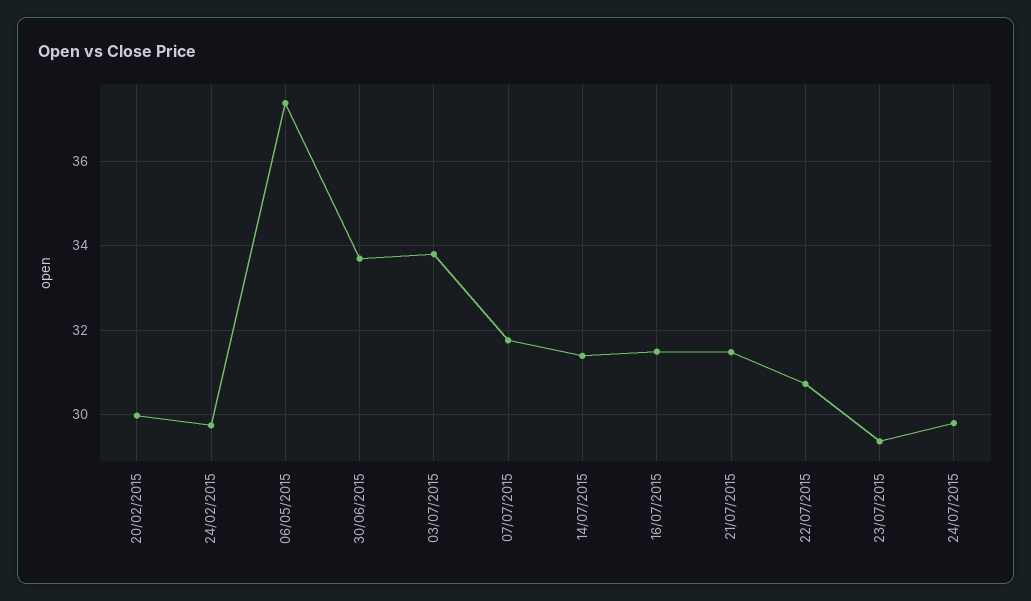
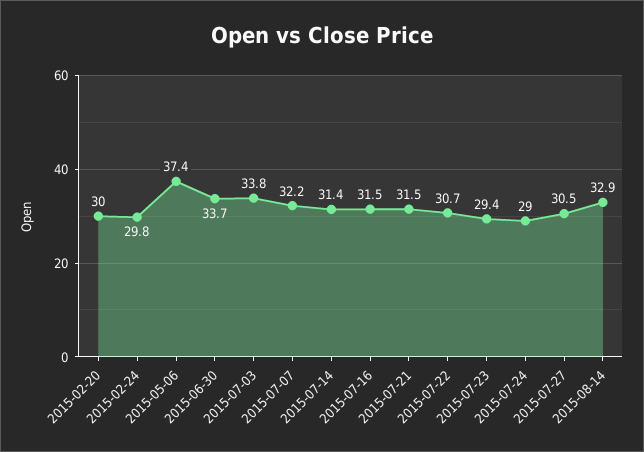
07/07/2015: 31.8 -> 32.2
24/07/2015: 29.8 -> 29
2015-07-27: none -> 30.5
2015-08-14: none -> 32.9

